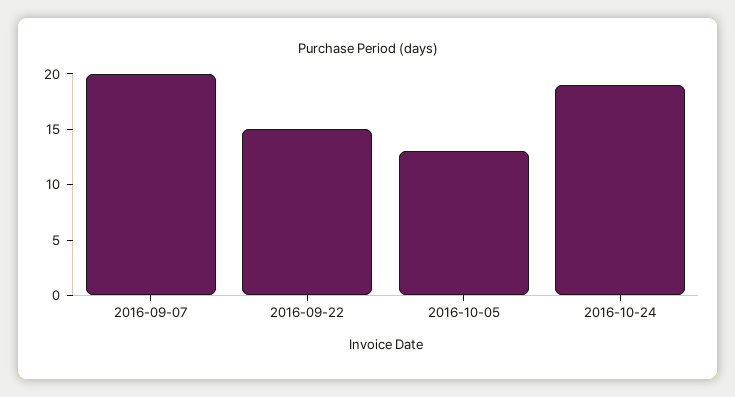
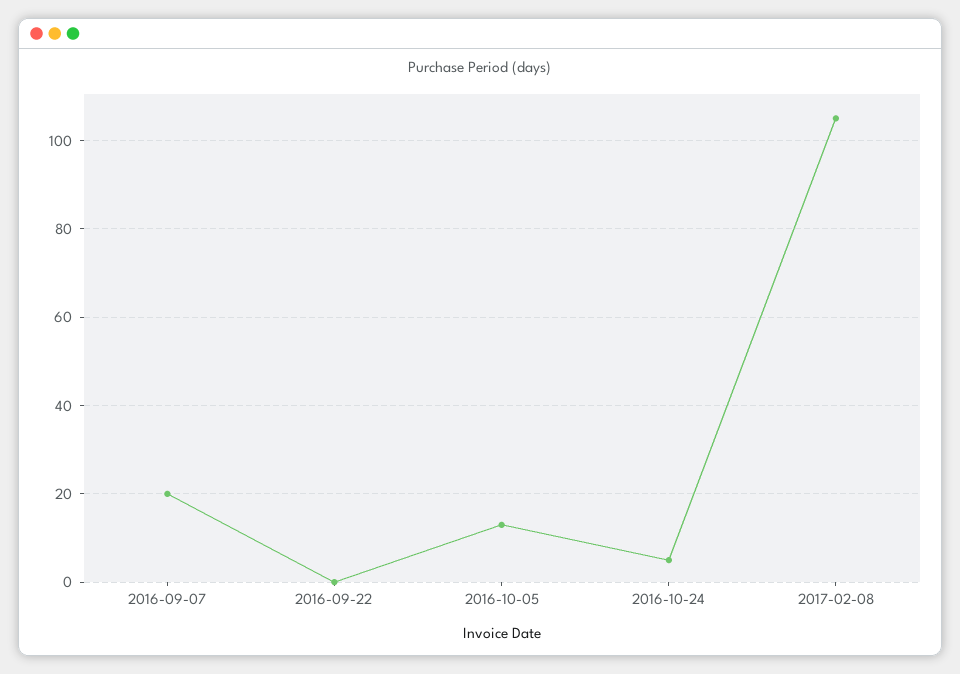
2016-09-22: 15 -> 0
2016-10-24: 19 -> 5
2017-02-08: none -> 105

